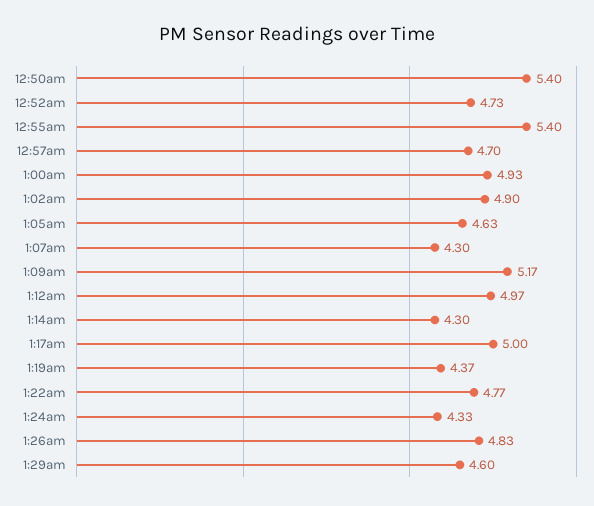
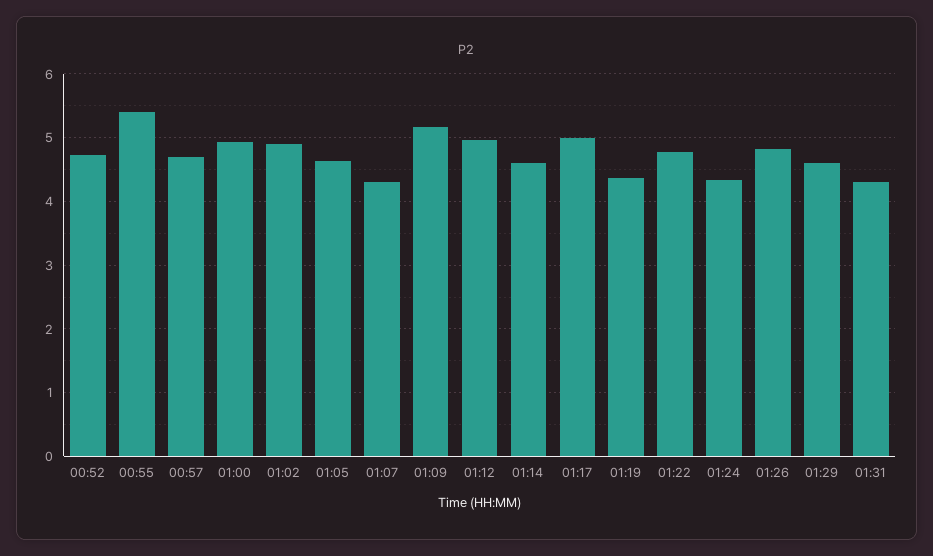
12:50am: 5.4 -> none
1:14am: 4.3 -> 4.6
01:31: none -> 4.3

